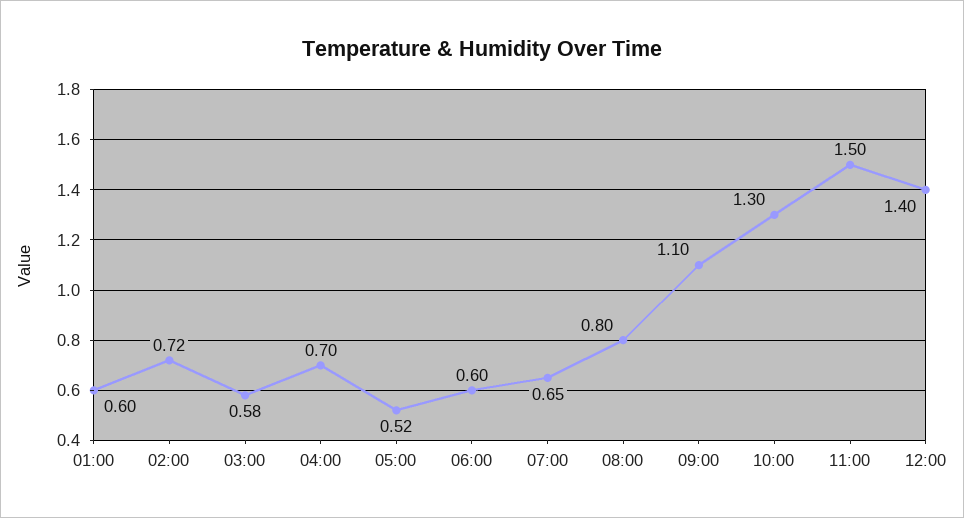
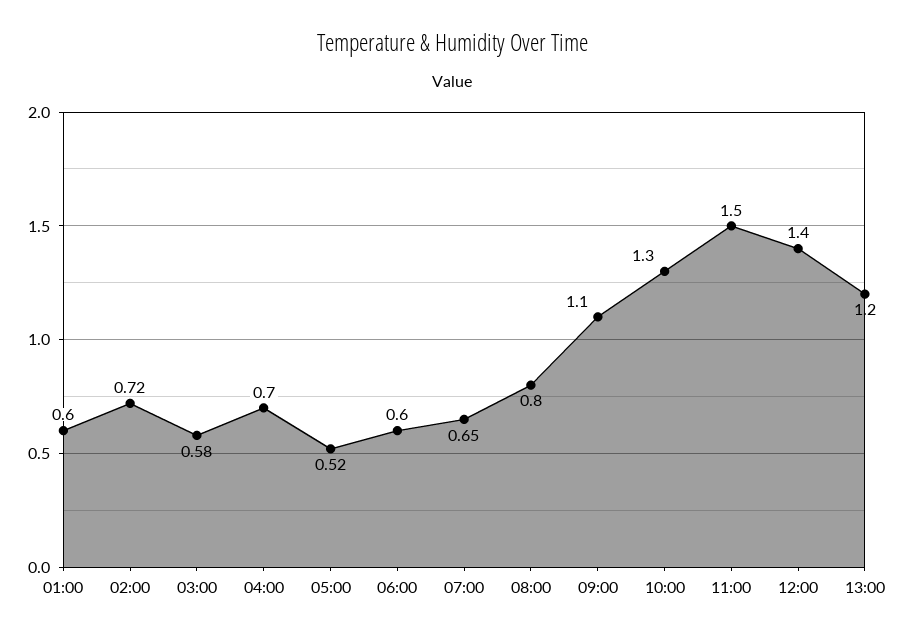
13:00: none -> 1.2

